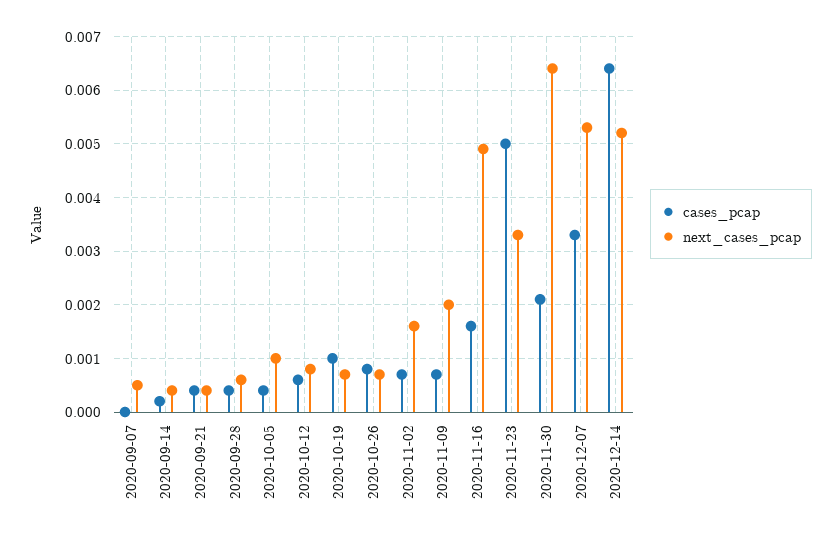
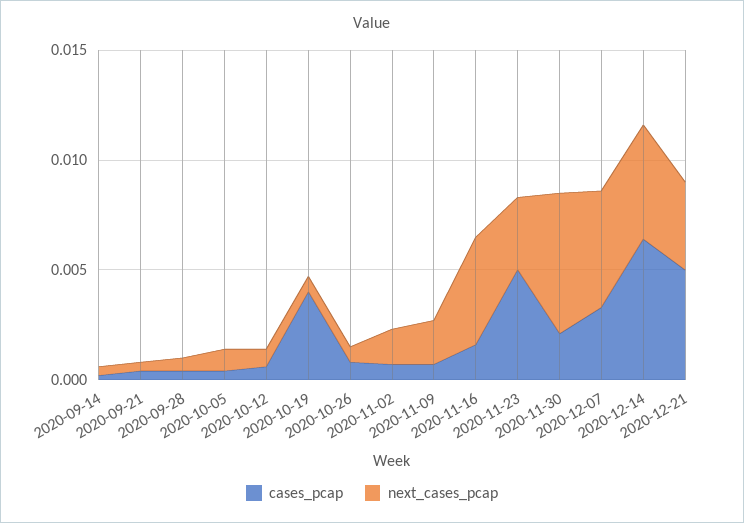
cases_pcap, 2020-09-07: 0 -> none
next_cases_pcap, 2020-09-07: 0.0005 -> none
cases_pcap, 2020-10-19: 0.001 -> 0.004
cases_pcap, 2020-12-21: none -> 0.005
next_cases_pcap, 2020-12-21: none -> 0.004

